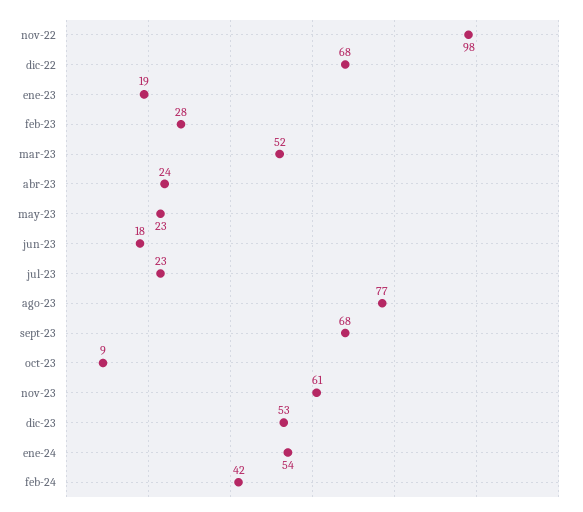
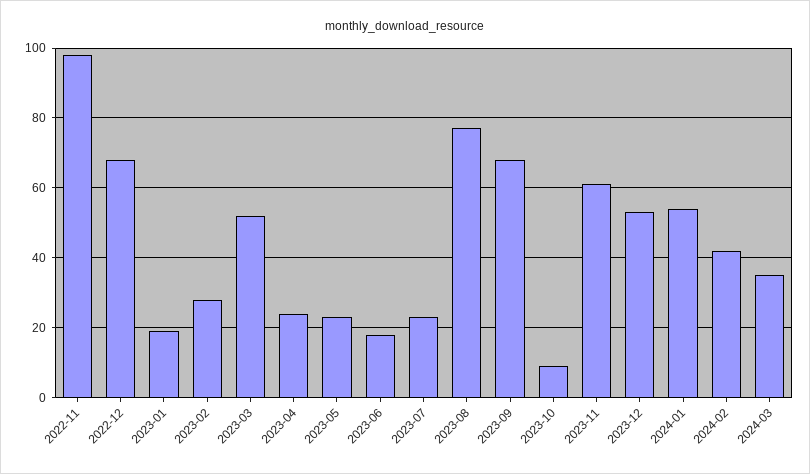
2024-03: none -> 35

